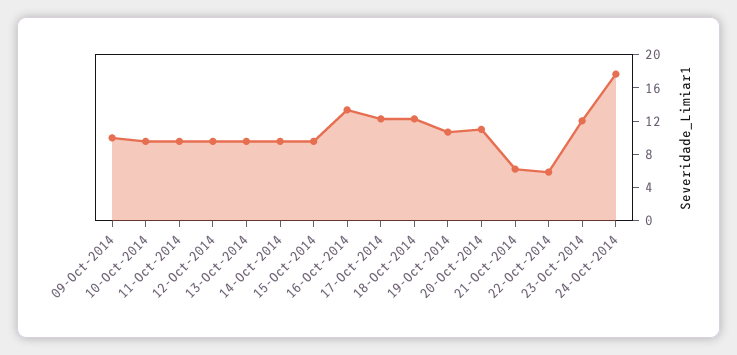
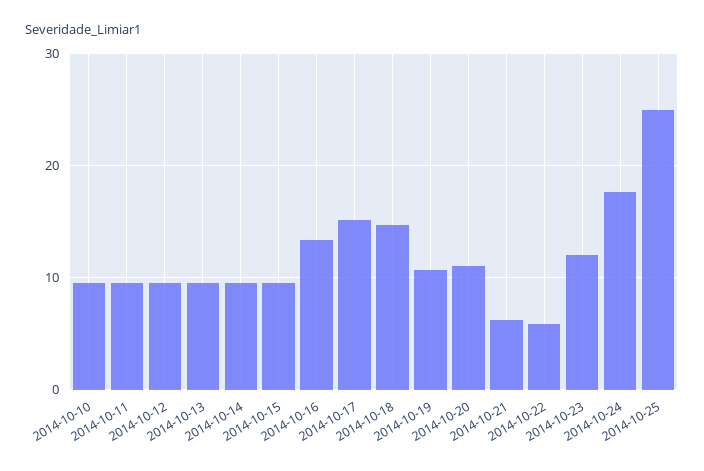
09-Oct-2014: 10 -> none
17-Oct-2014: 12 -> 15
18-Oct-2014: 12 -> 15
2014-10-25: none -> 25

